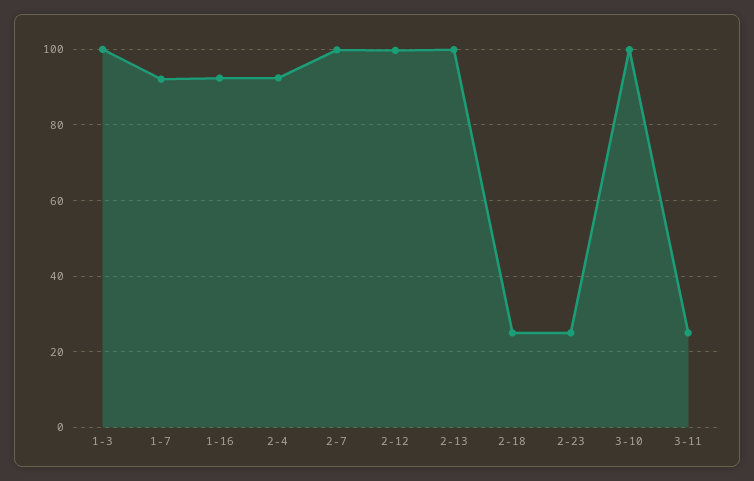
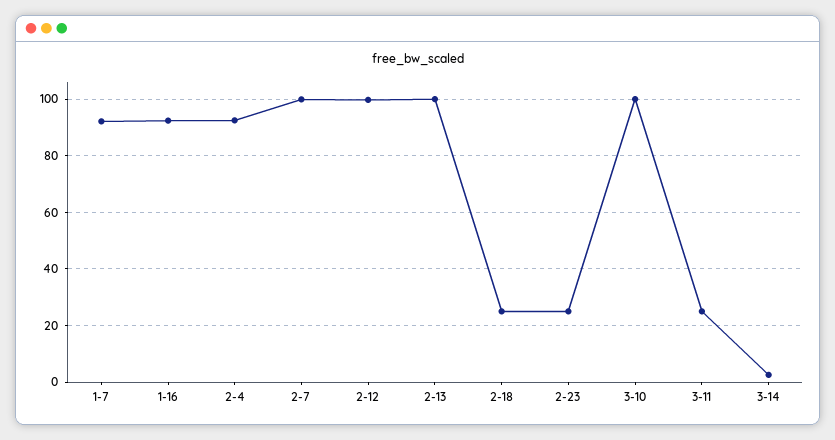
1-3: 100 -> none
3-14: none -> 2.5

